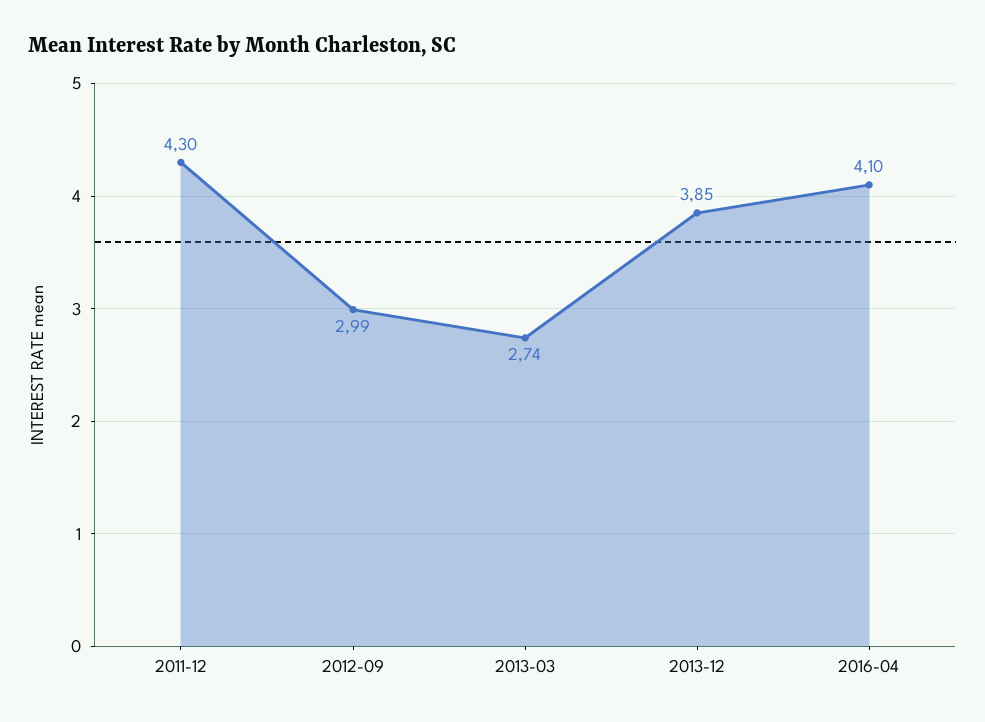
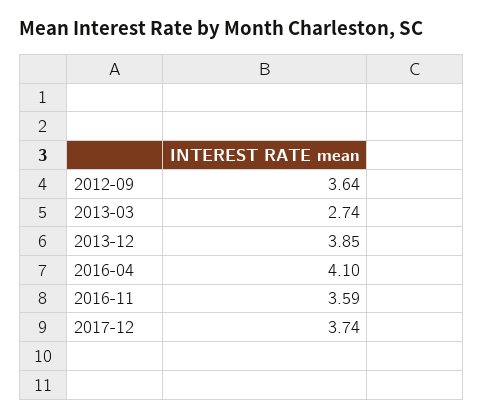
2011-12: 4.3 -> none
2012-09: 2.99 -> 3.64
2016-11: none -> 3.59
2017-12: none -> 3.74

